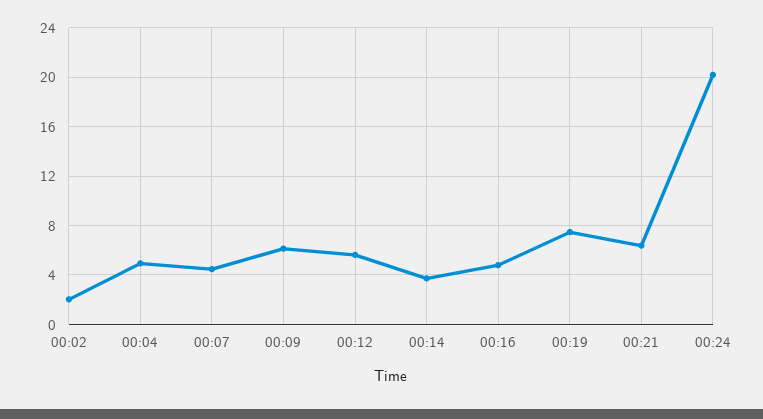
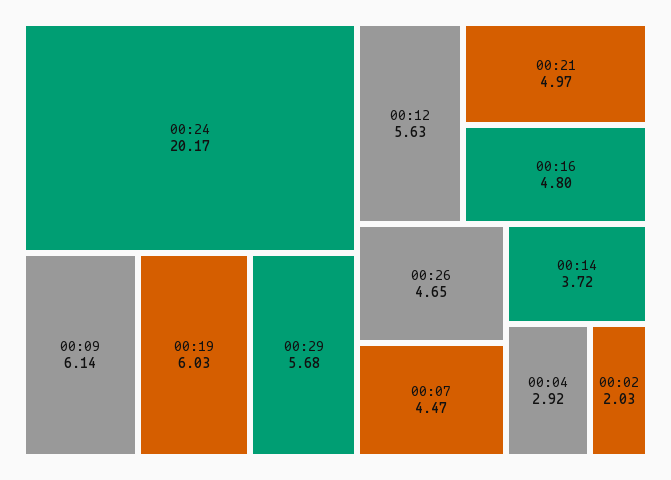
00:04: 5 -> 2.92
00:19: 7.5 -> 6.03
00:21: 6.5 -> 4.97
00:29: none -> 5.68
00:26: none -> 4.65

